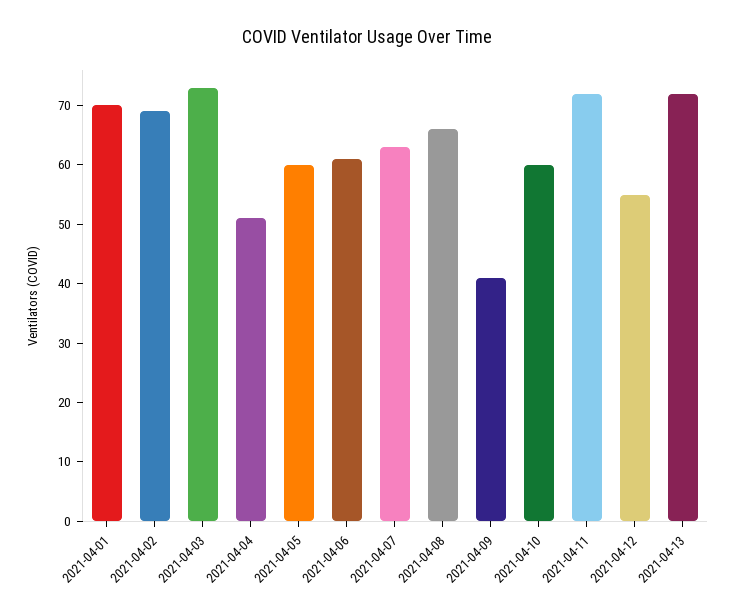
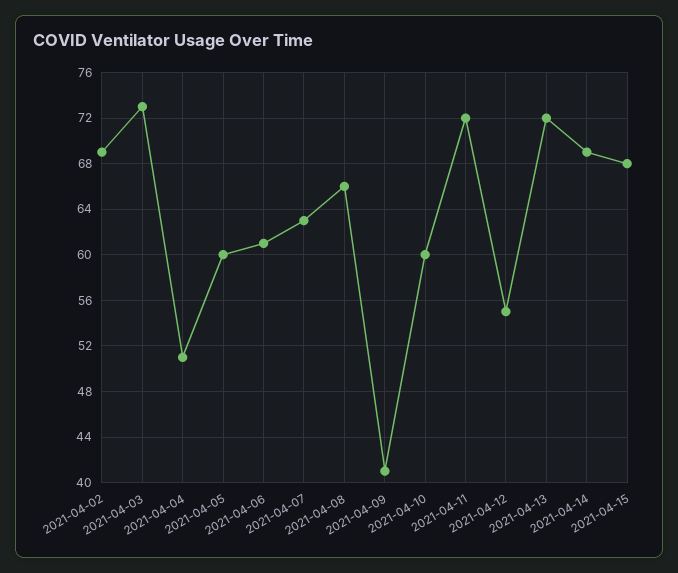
2021-04-01: 70 -> none
2021-04-14: none -> 69
2021-04-15: none -> 68

